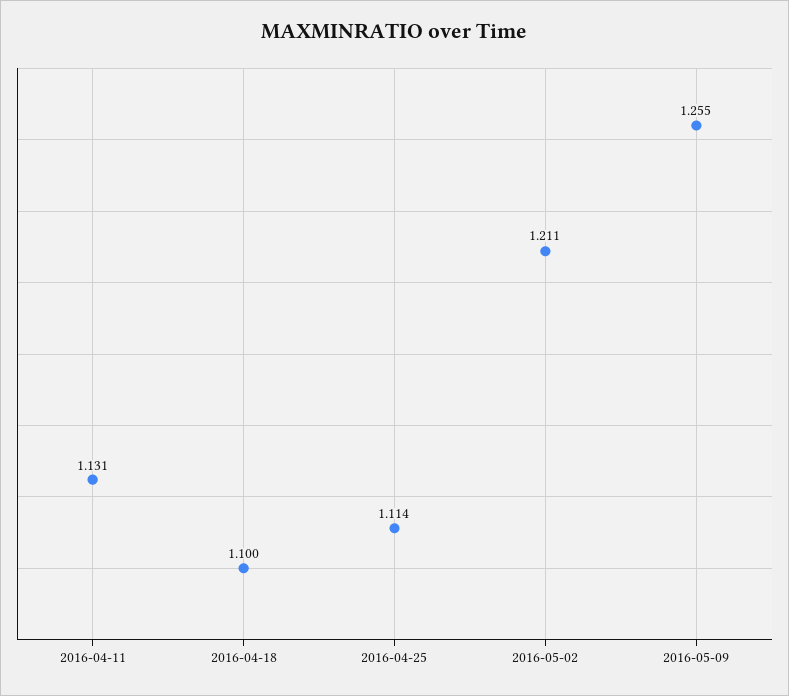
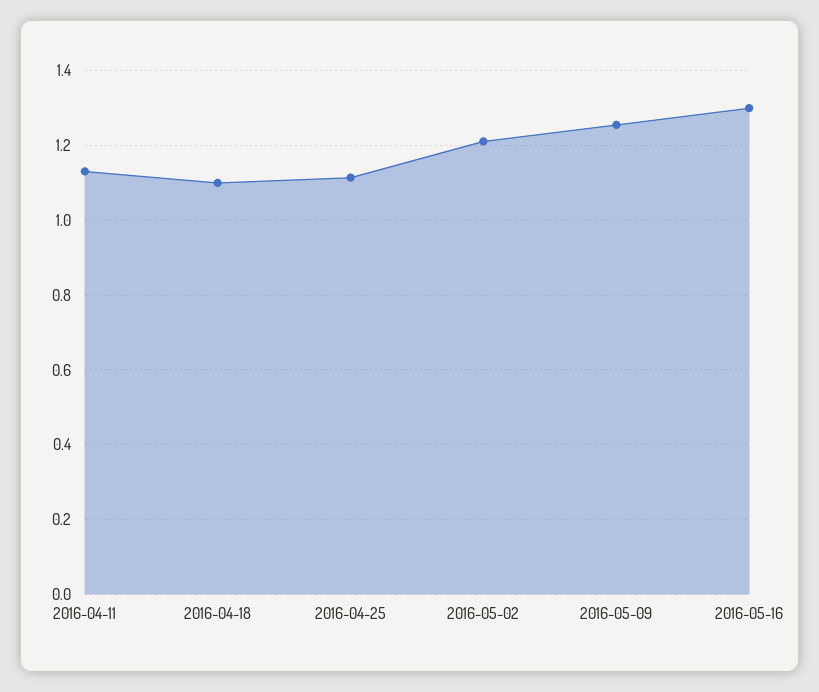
2016-05-16: none -> 1.3

